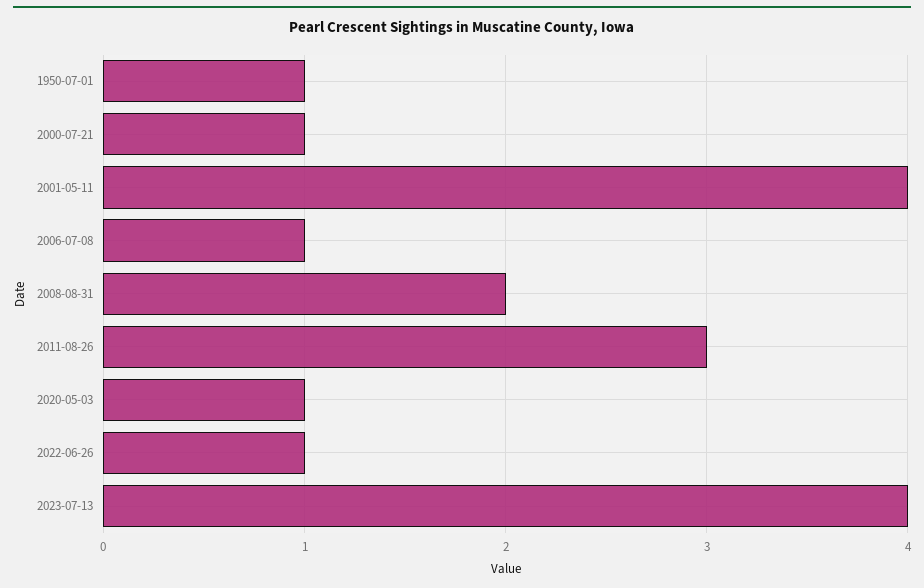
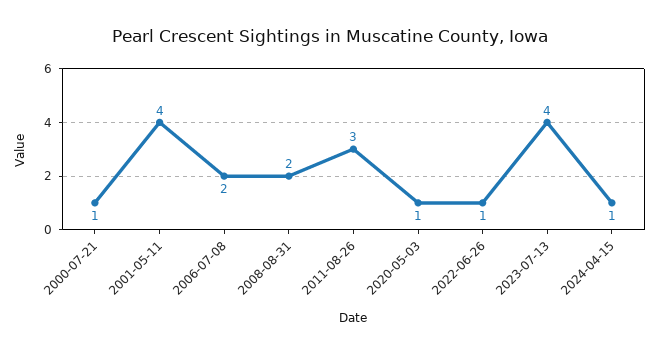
1950-07-01: 1 -> none
2006-07-08: 1 -> 2
2024-04-15: none -> 1

